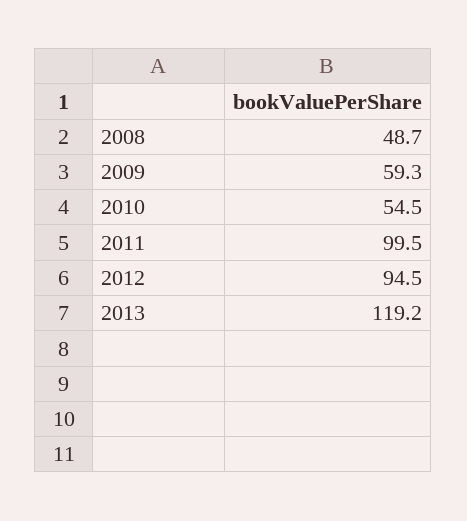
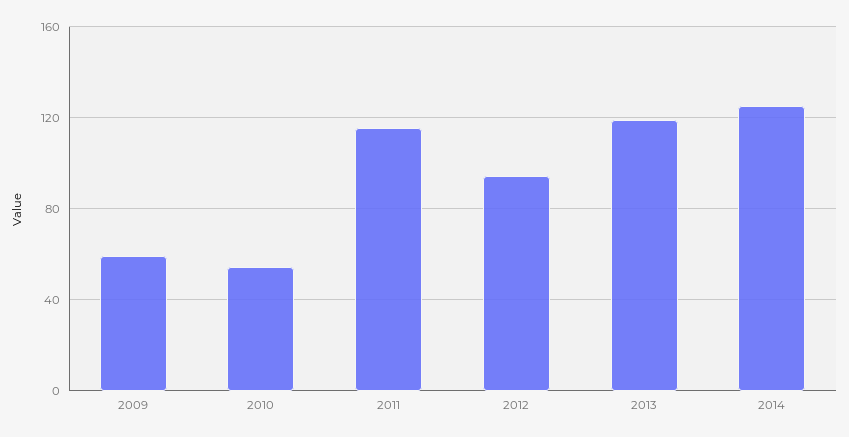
2008: 48.7 -> none
2011: 99.5 -> 115
2014: none -> 125

